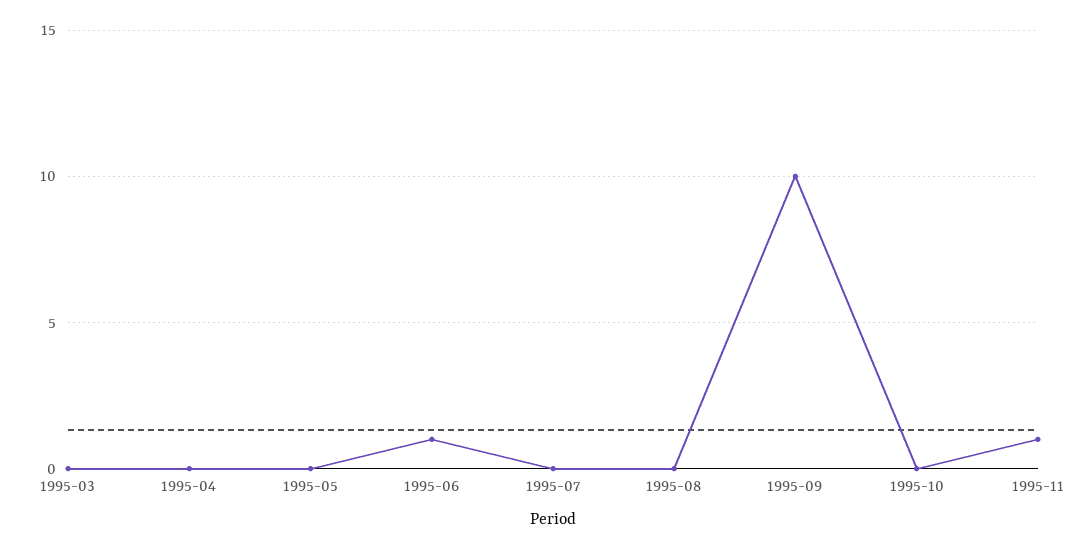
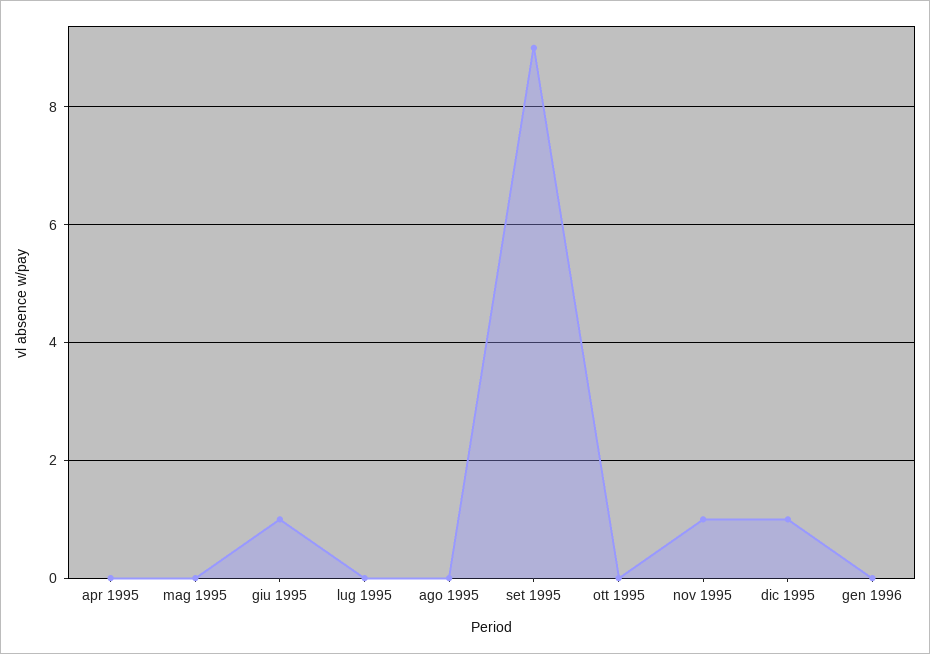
1995-03: 0 -> none
1995-09: 10 -> 9
dic 1995: none -> 1
gen 1996: none -> 0

